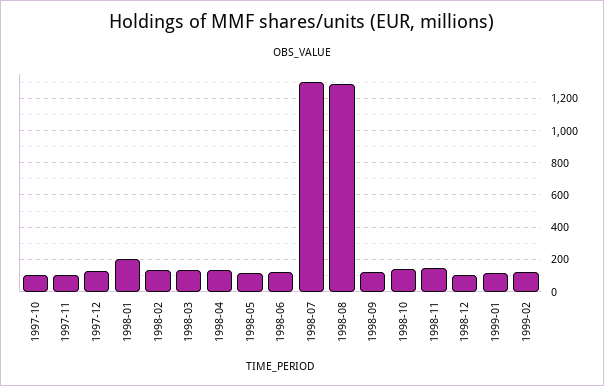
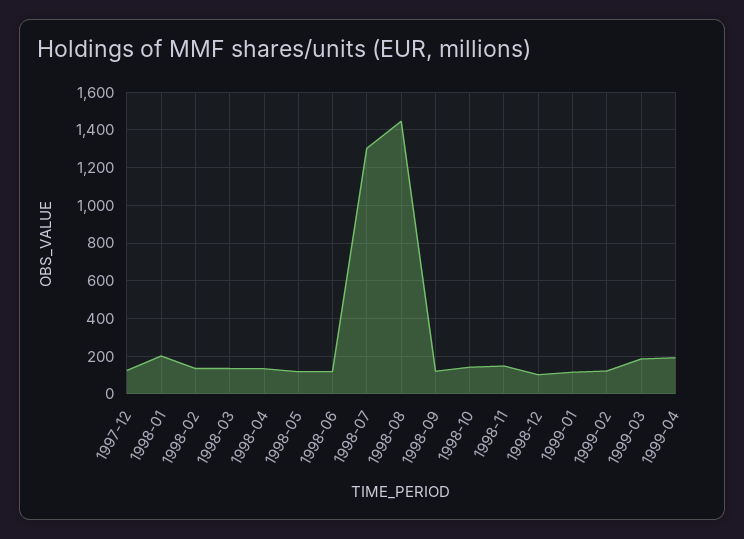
1997-10: 100 -> none
1997-11: 100 -> none
1998-08: 1300 -> 1450
1999-03: none -> 200
1999-04: none -> 200

